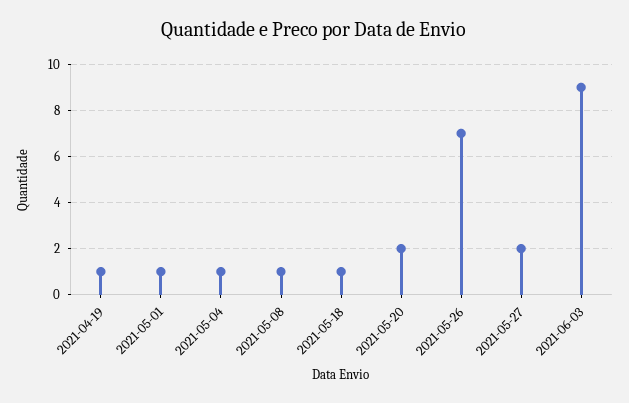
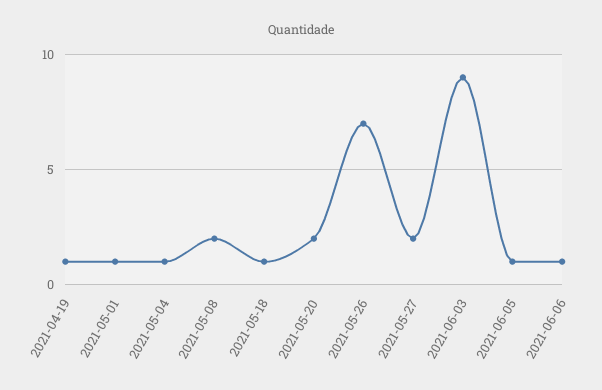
2021-05-08: 1 -> 2
2021-06-05: none -> 1
2021-06-06: none -> 1

